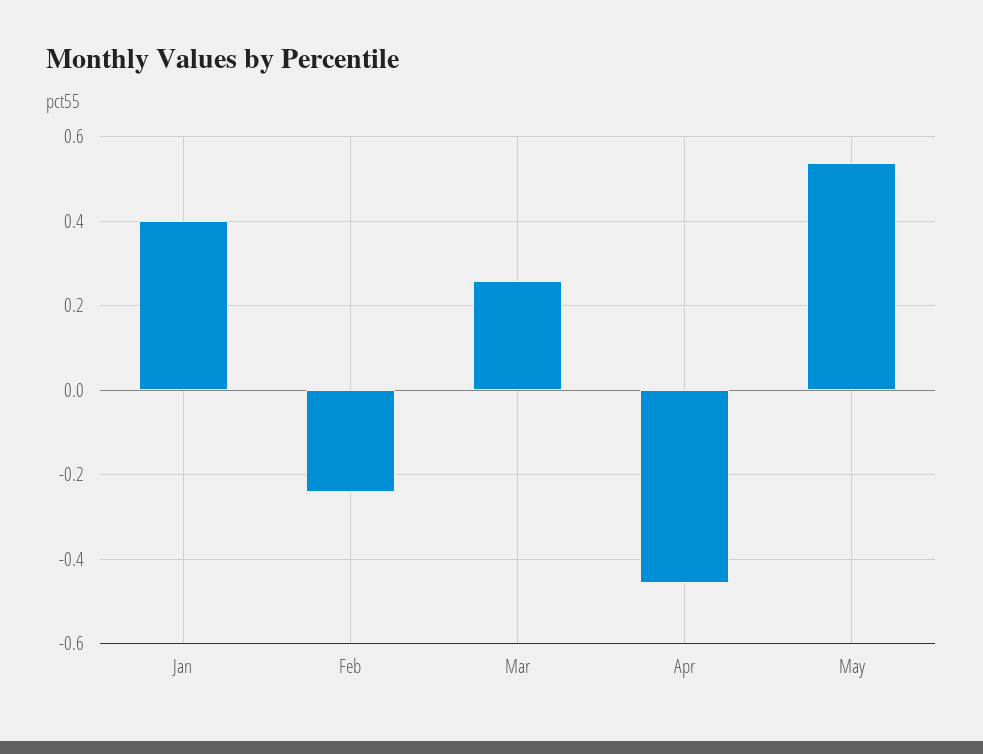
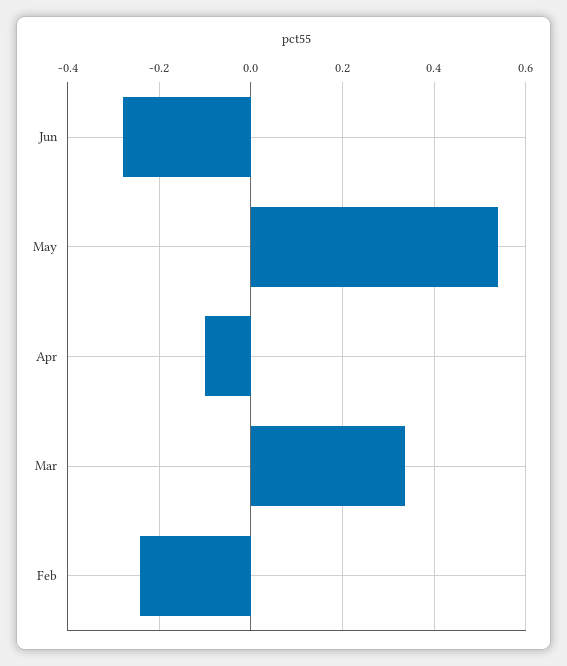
Jan: 0.4 -> none
Mar: 0.26 -> 0.34
Apr: -0.46 -> -0.1
Jun: none -> -0.28

